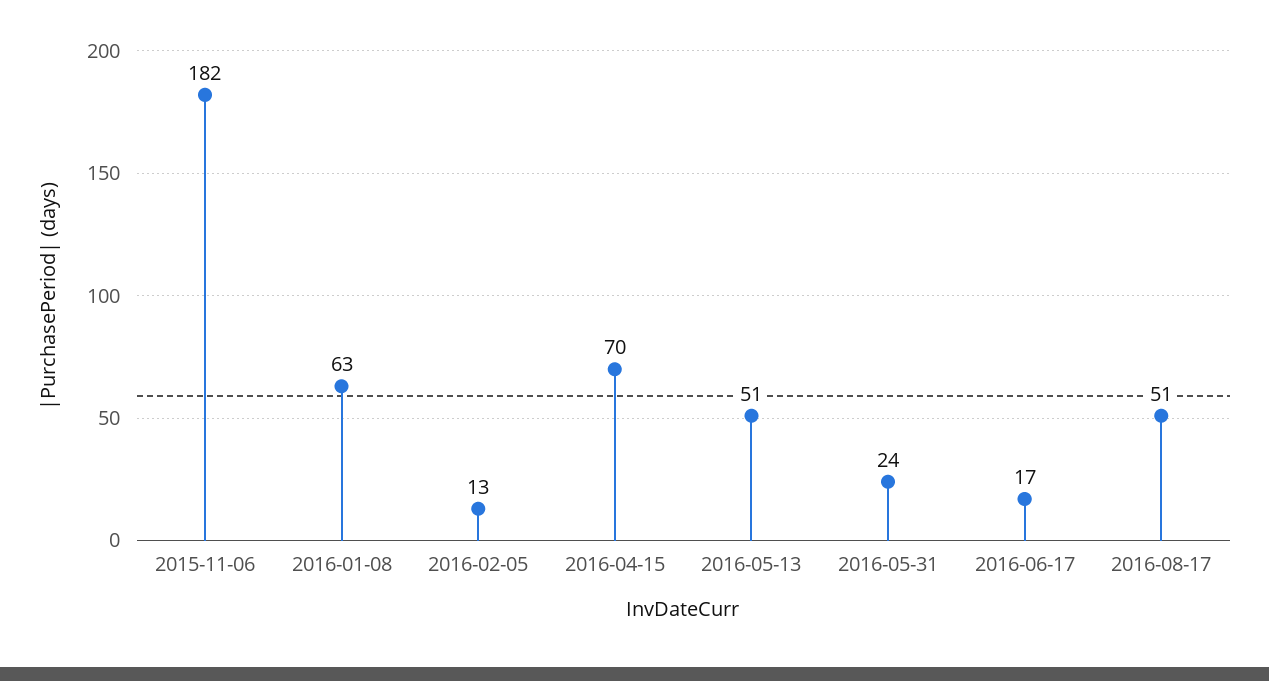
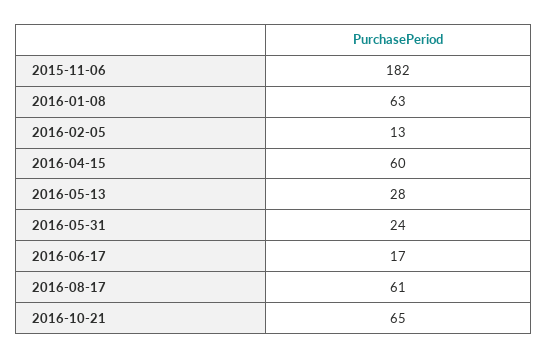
2016-04-15: 70 -> 60
2016-05-13: 51 -> 28
2016-08-17: 51 -> 61
2016-10-21: none -> 65

